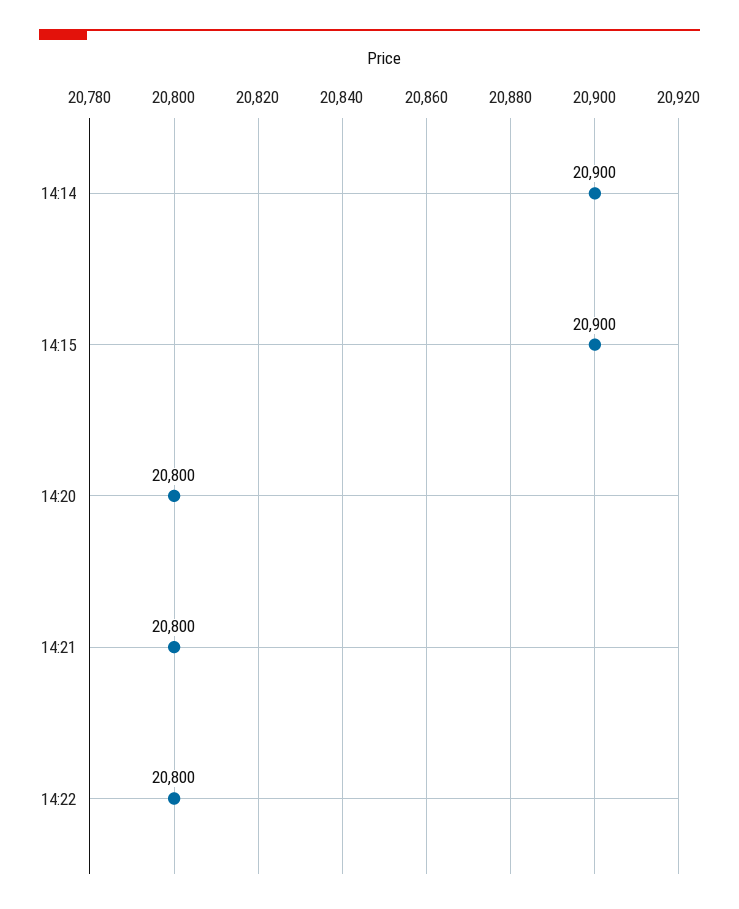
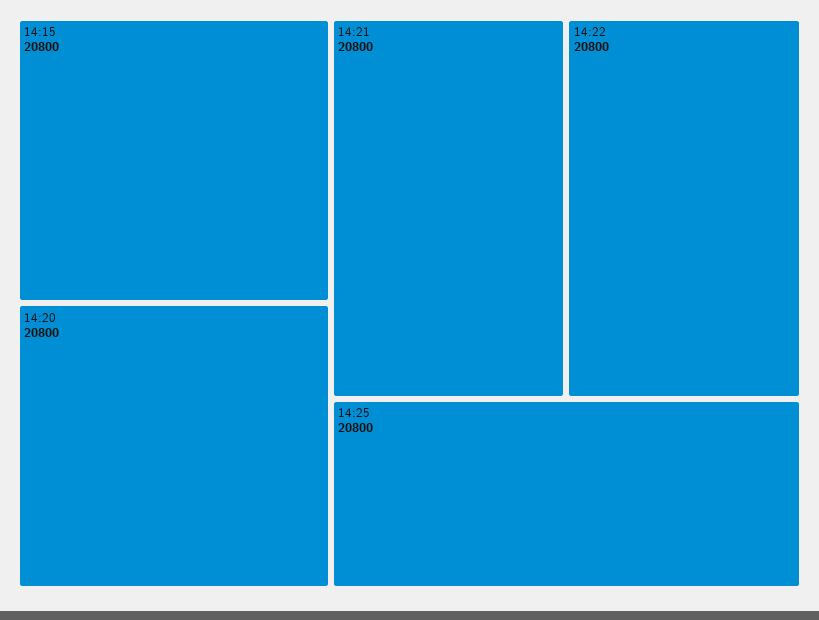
14:14: 20900 -> none
14:15: 20900 -> 20800
14:25: none -> 20800

